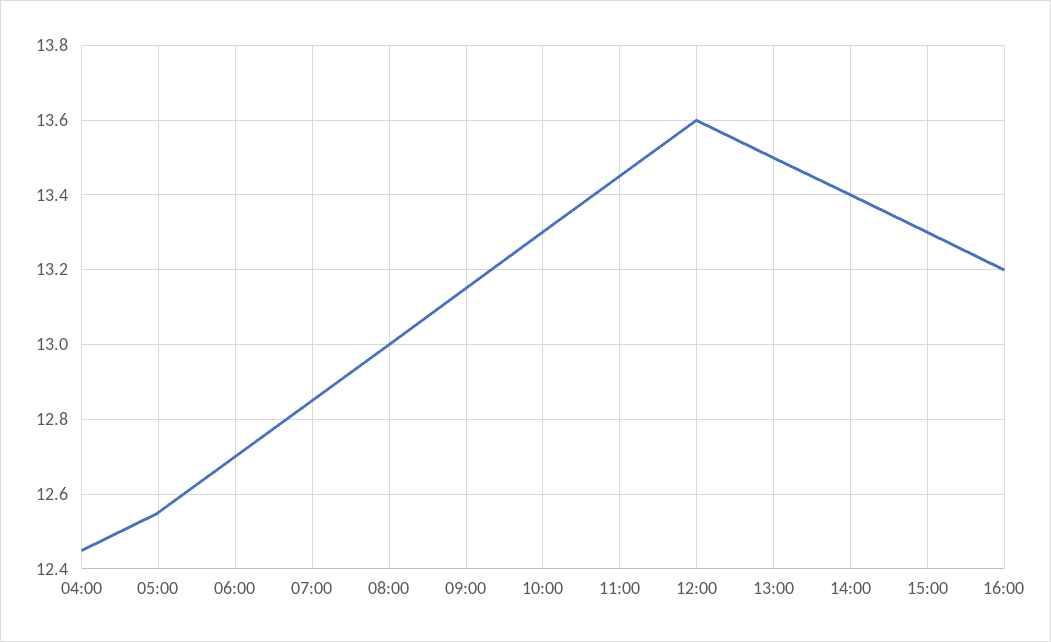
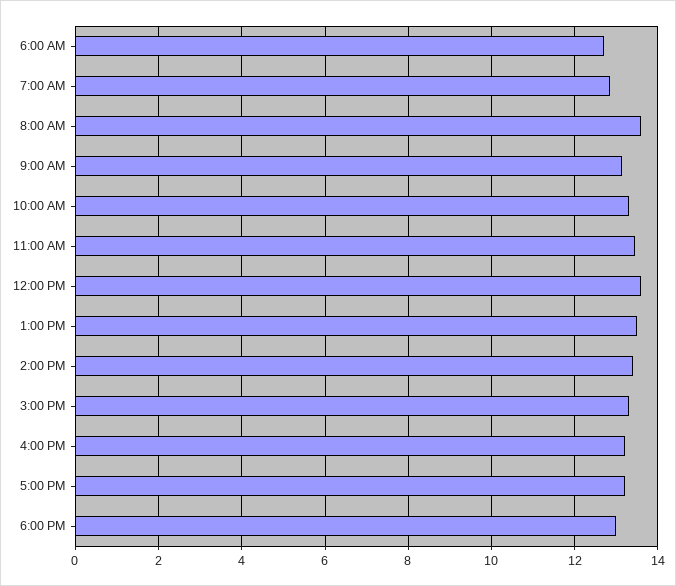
04:00: 12.45 -> none
05:00: 12.55 -> none
08:00: 13 -> 13.6
5:00 PM: none -> 13.2
6:00 PM: none -> 13

